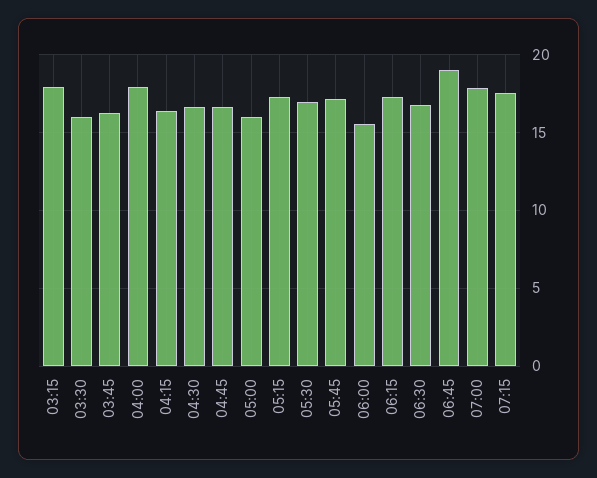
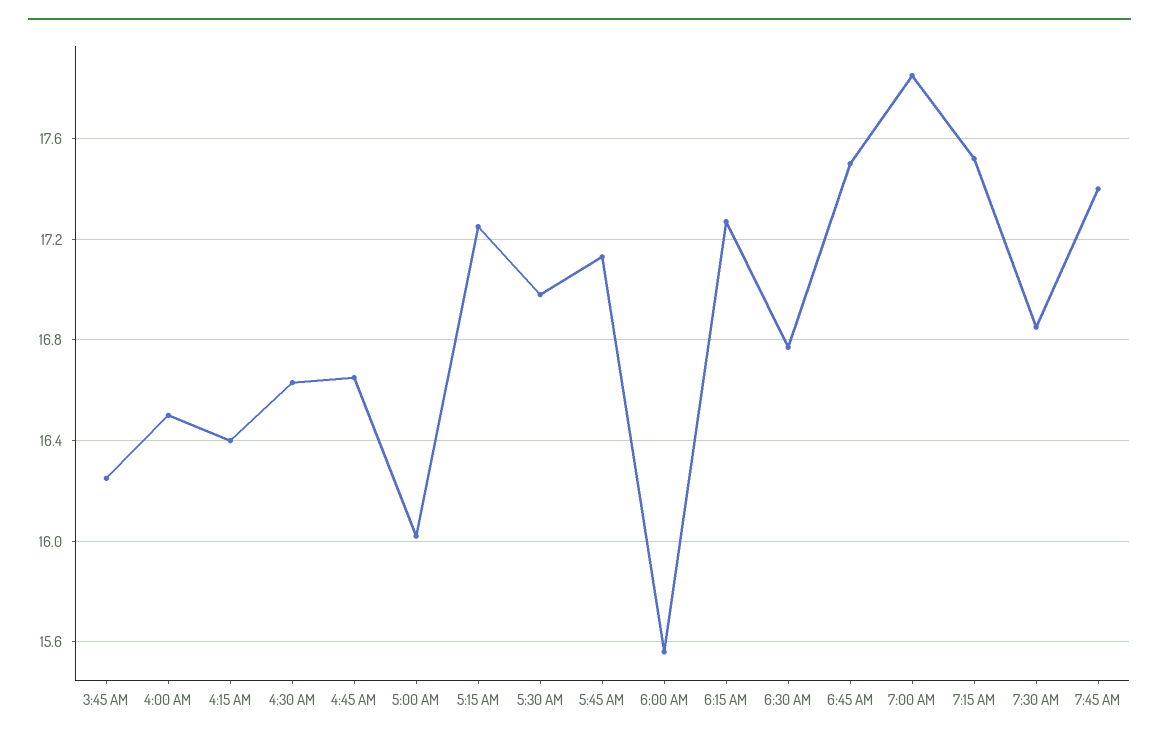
03:15: 18 -> none
03:30: 16 -> none
04:00: 18 -> 16.5
06:45: 19 -> 17.5
7:30 AM: none -> 16.85
7:45 AM: none -> 17.4

